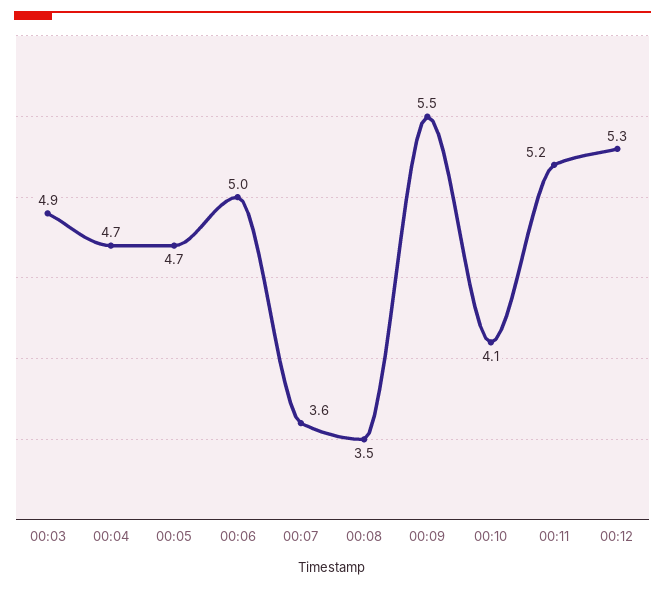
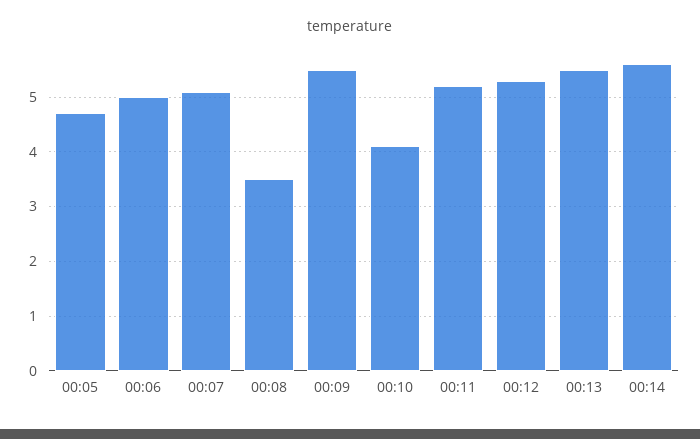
00:03: 4.9 -> none
00:04: 4.7 -> none
00:07: 3.6 -> 5
00:13: none -> 5.5
00:14: none -> 5.5

